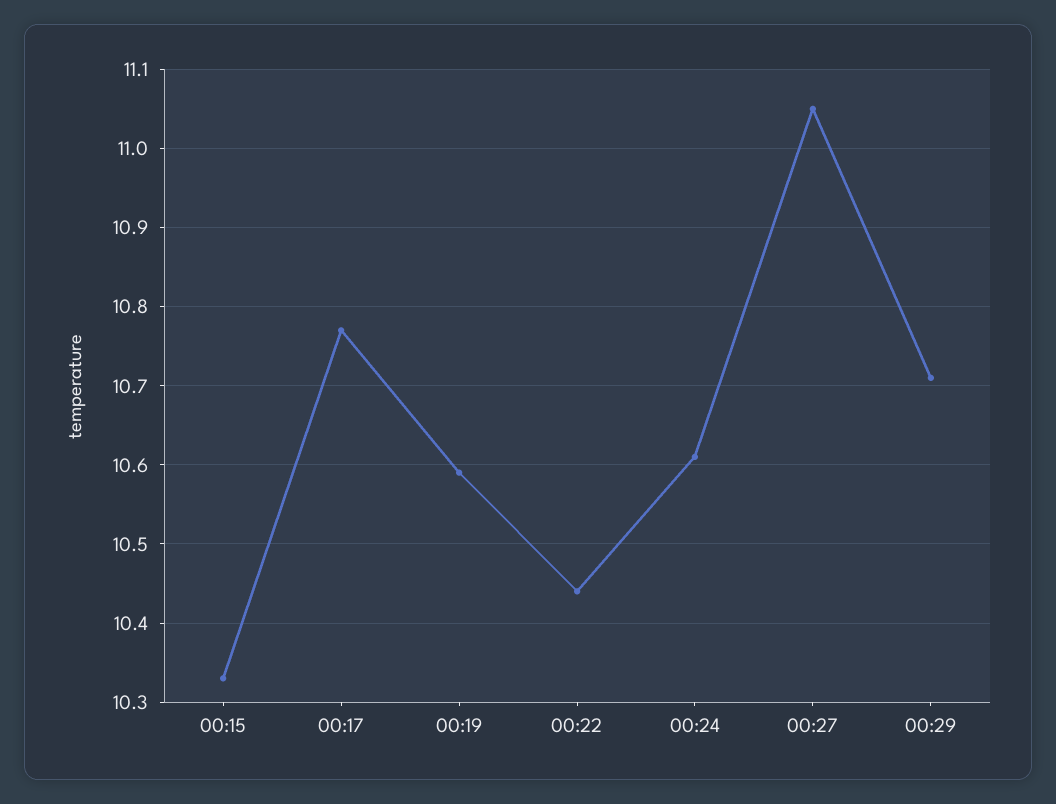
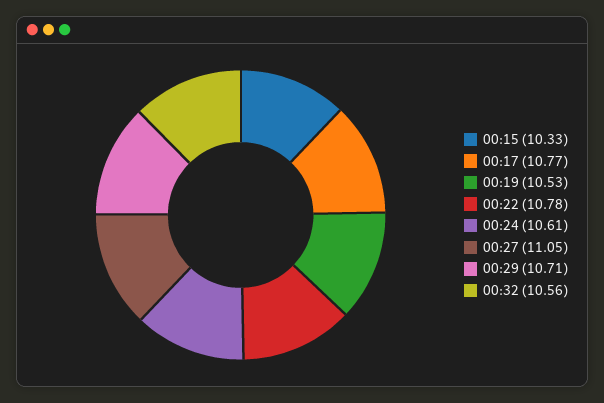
00:19: 10.59 -> 10.53
00:22: 10.44 -> 10.78
00:32: none -> 10.56

